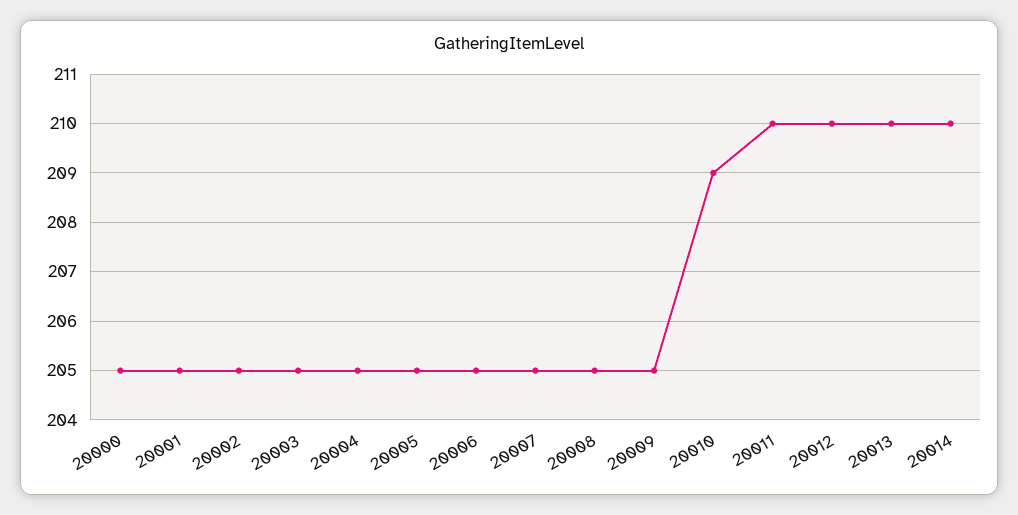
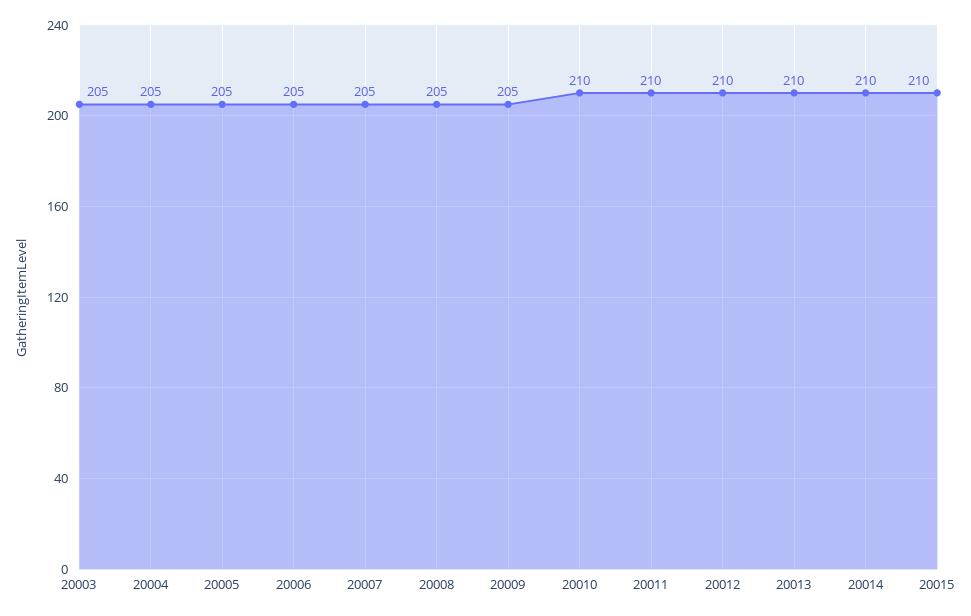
20000: 205 -> none
20001: 205 -> none
20002: 205 -> none
20010: 209 -> 210
20015: none -> 210

